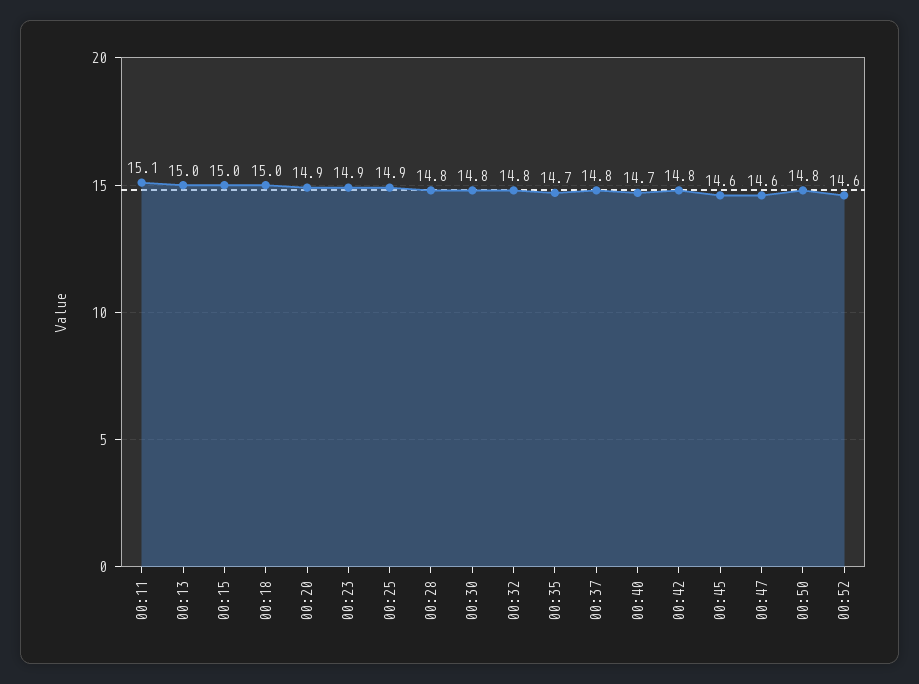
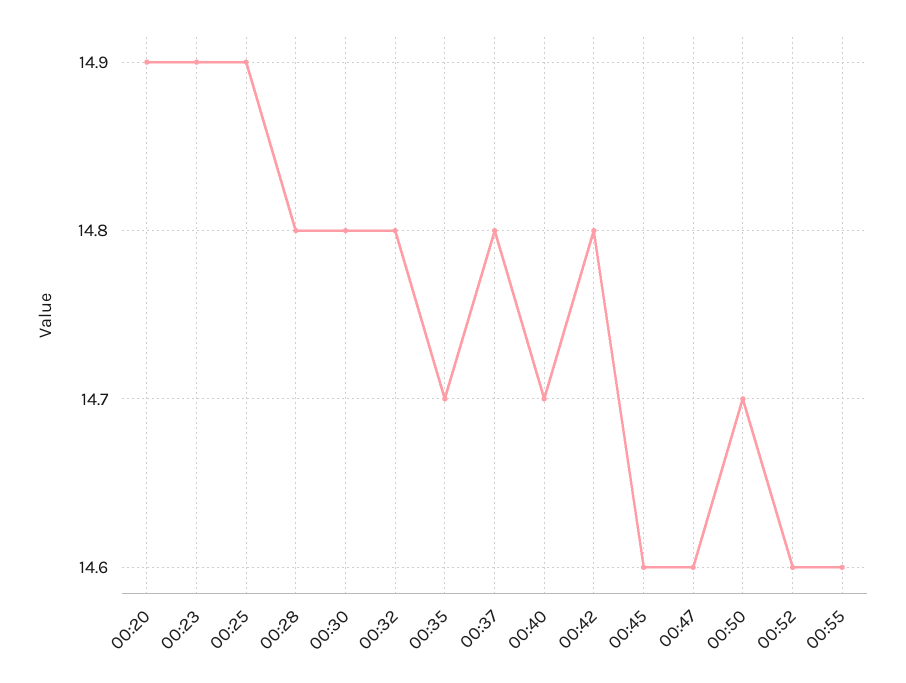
00:11: 15.1 -> none
00:13: 15 -> none
00:15: 15 -> none
00:18: 15 -> none
00:50: 14.8 -> 14.7
00:55: none -> 14.6

